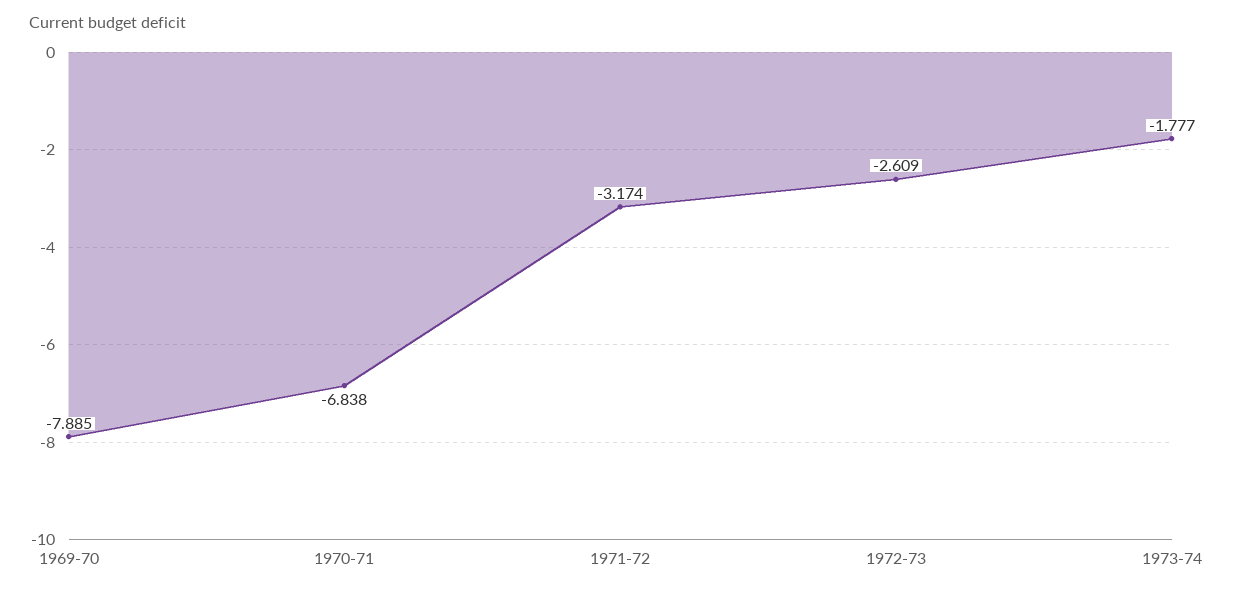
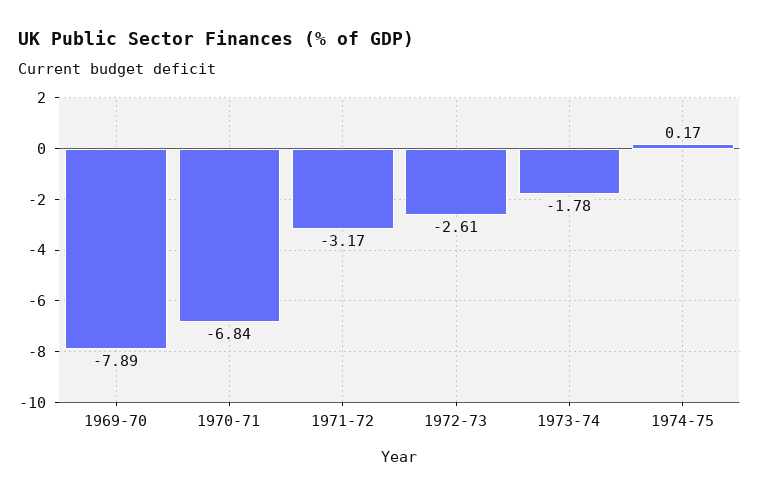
1974-75: none -> 0.17

